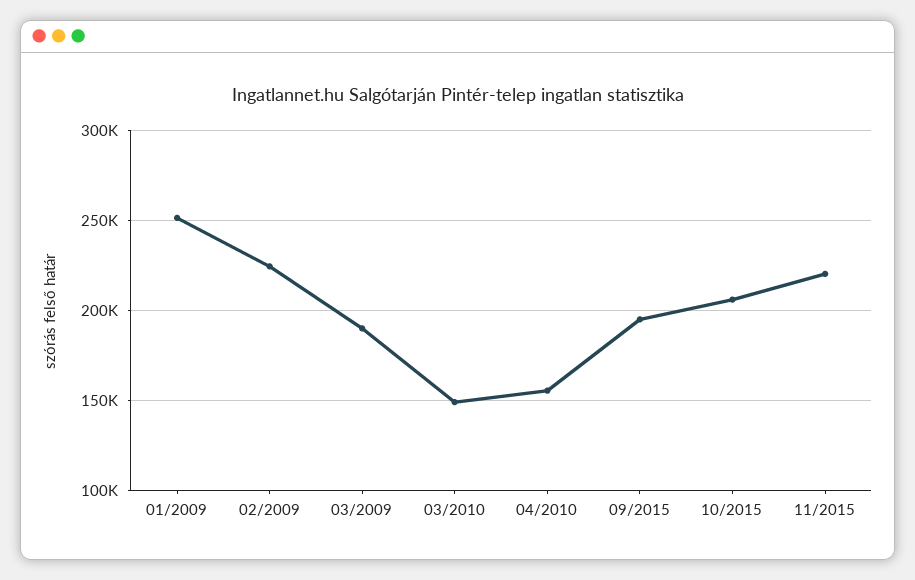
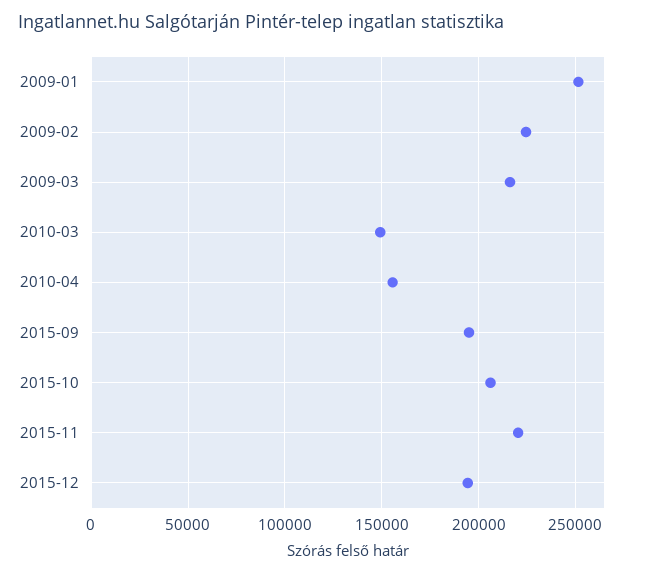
03/2009: 190000 -> 215000
2015-12: none -> 195000

